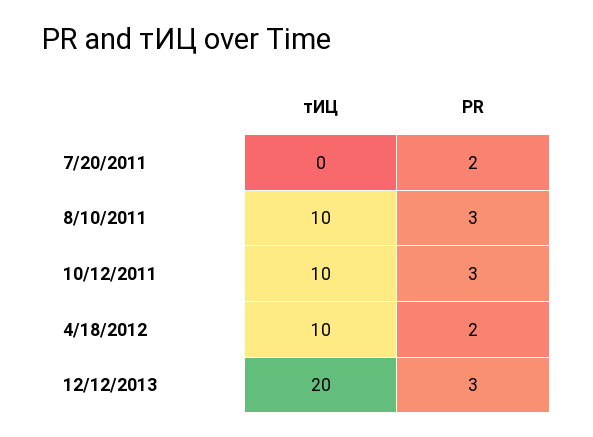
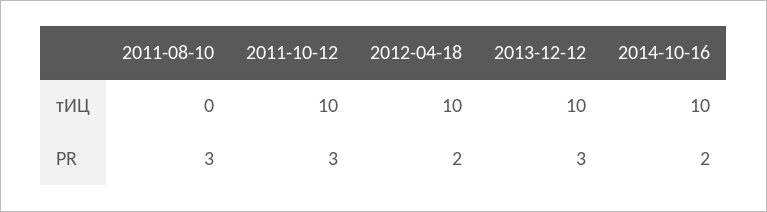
тИЦ, 7/20/2011: 0 -> none
PR, 7/20/2011: 2 -> none
тИЦ, 8/10/2011: 10 -> 0
тИЦ, 12/12/2013: 20 -> 10
тИЦ, 2014-10-16: none -> 10
PR, 2014-10-16: none -> 2

